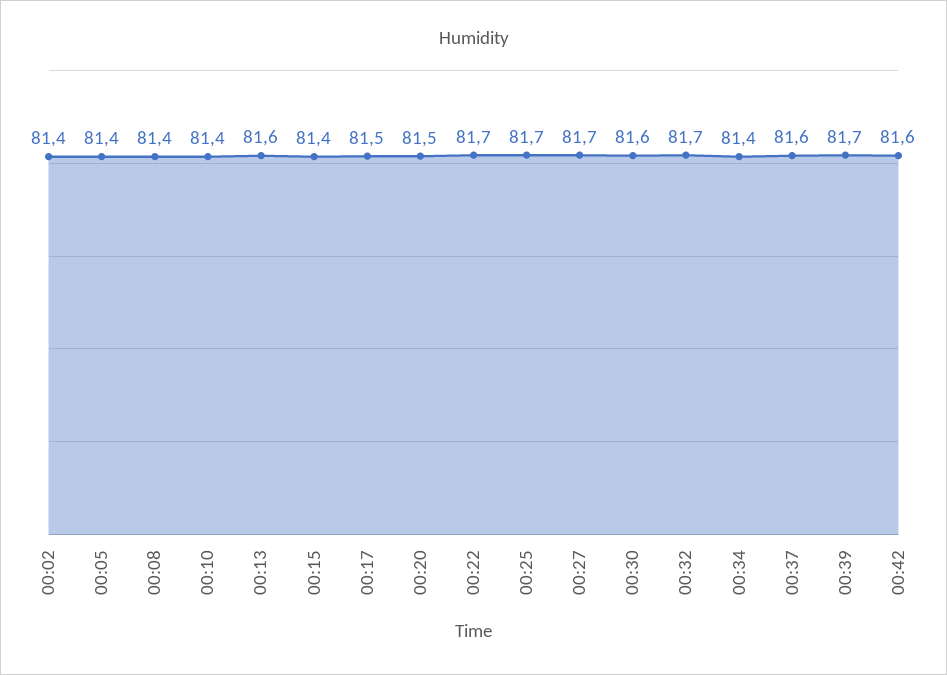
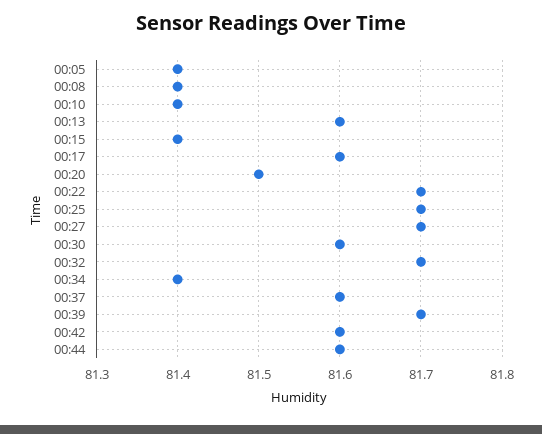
00:02: 81.4 -> none
00:17: 81.5 -> 81.6
00:44: none -> 81.6

